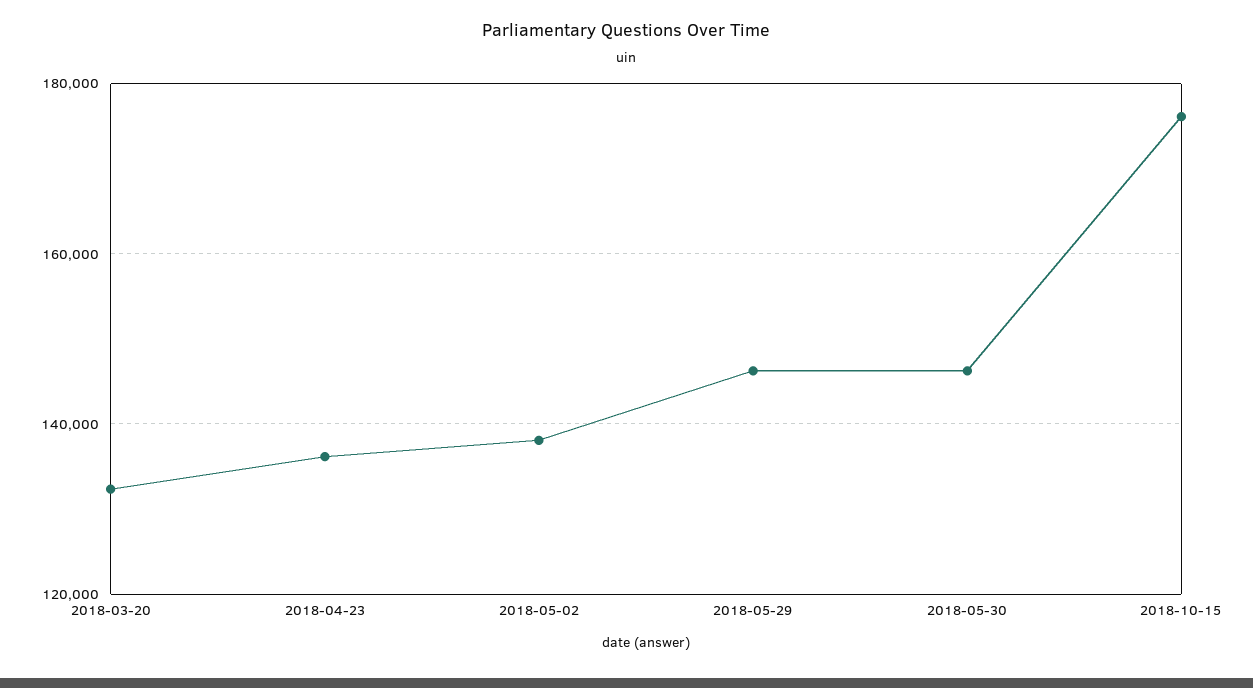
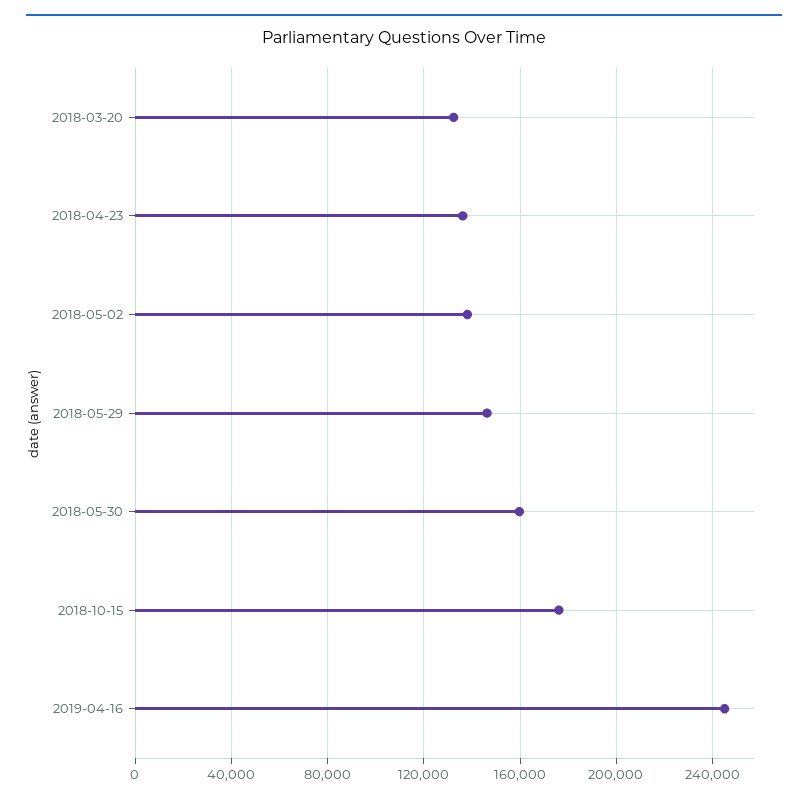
2018-05-30: 146000 -> 160000
2019-04-16: none -> 245000

